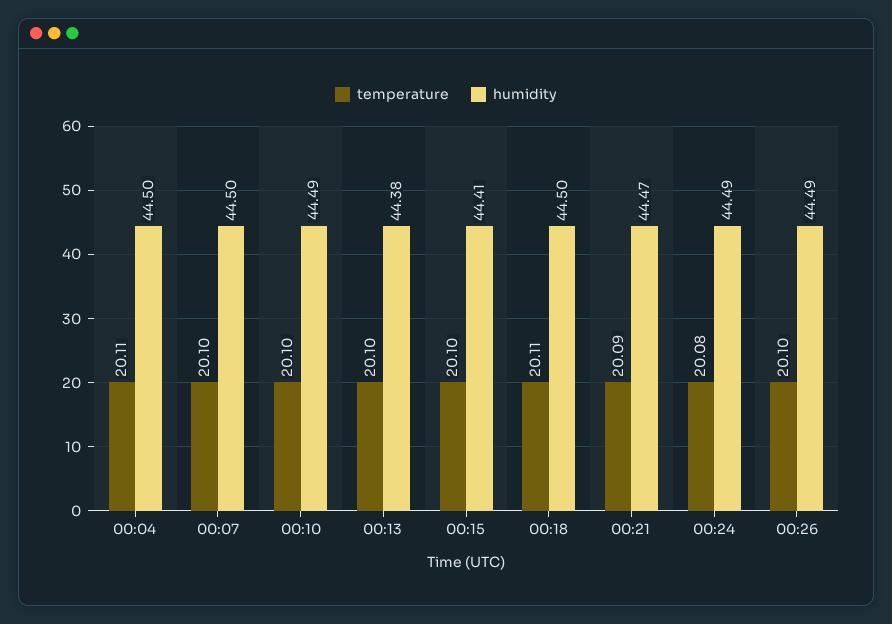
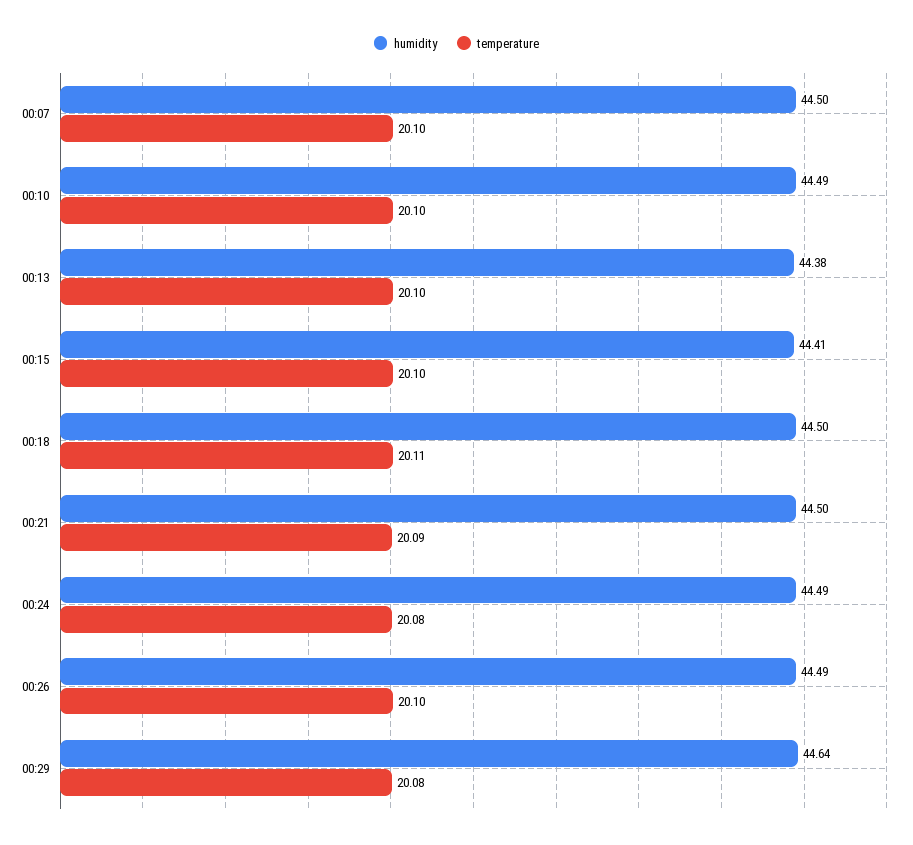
temperature, 00:04: 20.11 -> none
humidity, 00:04: 44.5 -> none
humidity, 00:21: 44.47 -> 44.5
humidity, 00:29: none -> 44.64
temperature, 00:29: none -> 20.08

